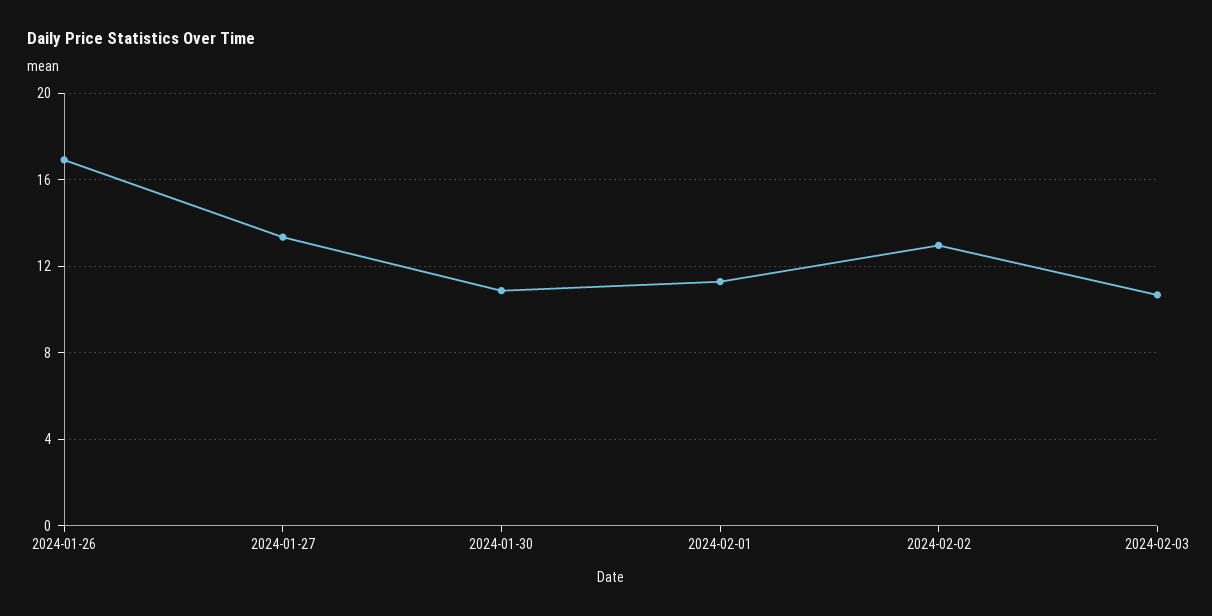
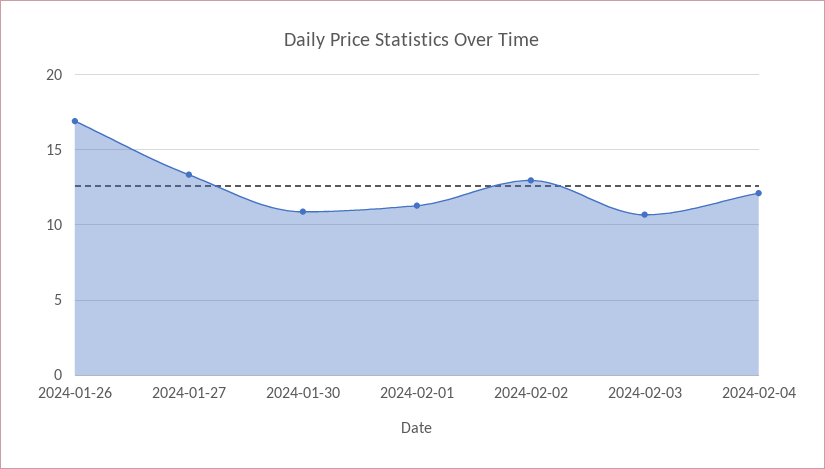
2024-02-04: none -> 12

